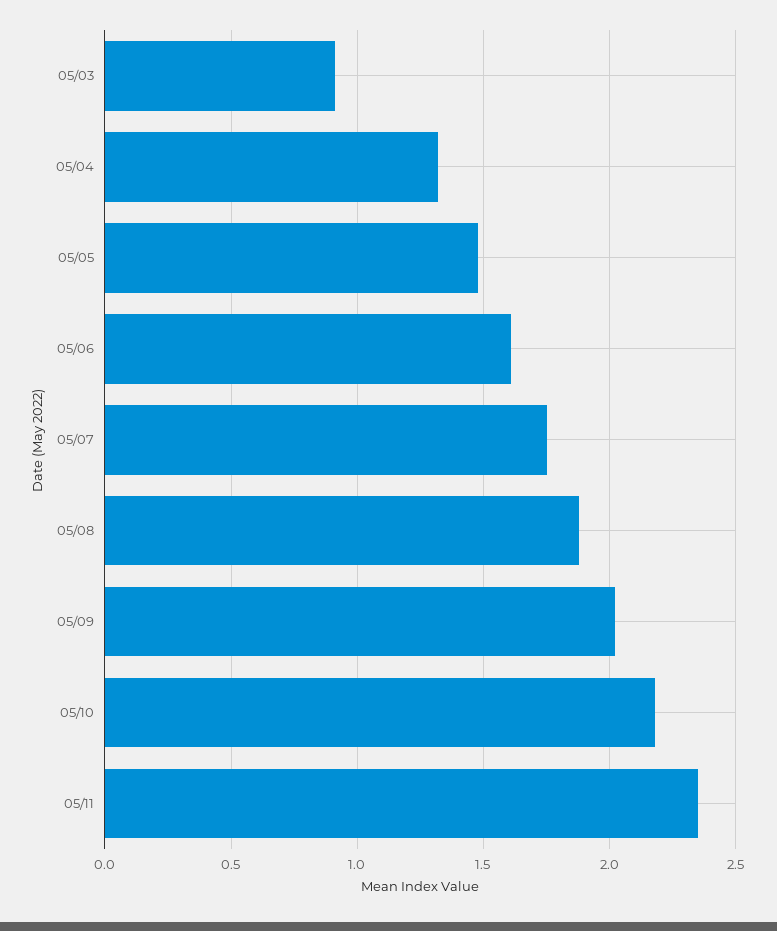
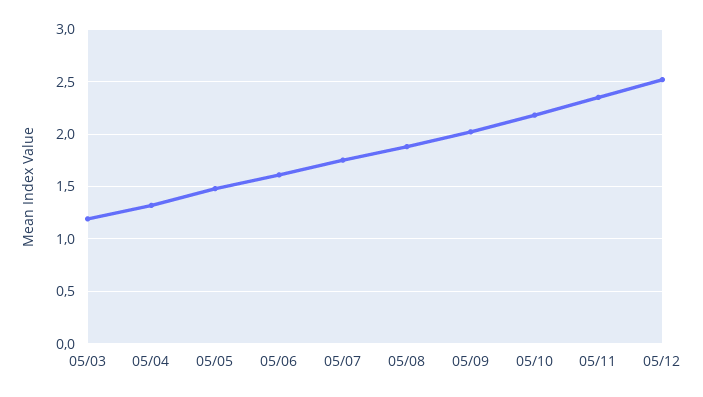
05/03: 0.9 -> 1.2
05/12: none -> 2.5

